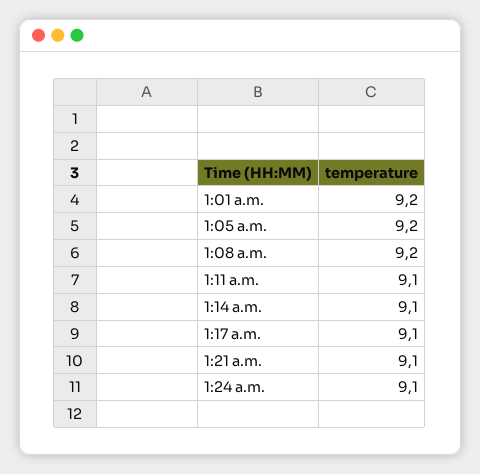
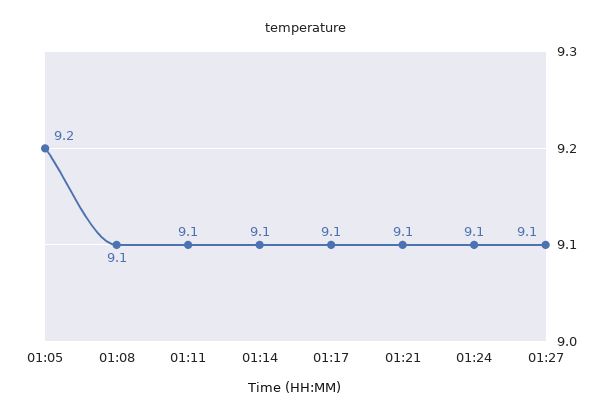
1:01 a.m.: 9.2 -> none
1:08 a.m.: 9.2 -> 9.1
01:27: none -> 9.1

